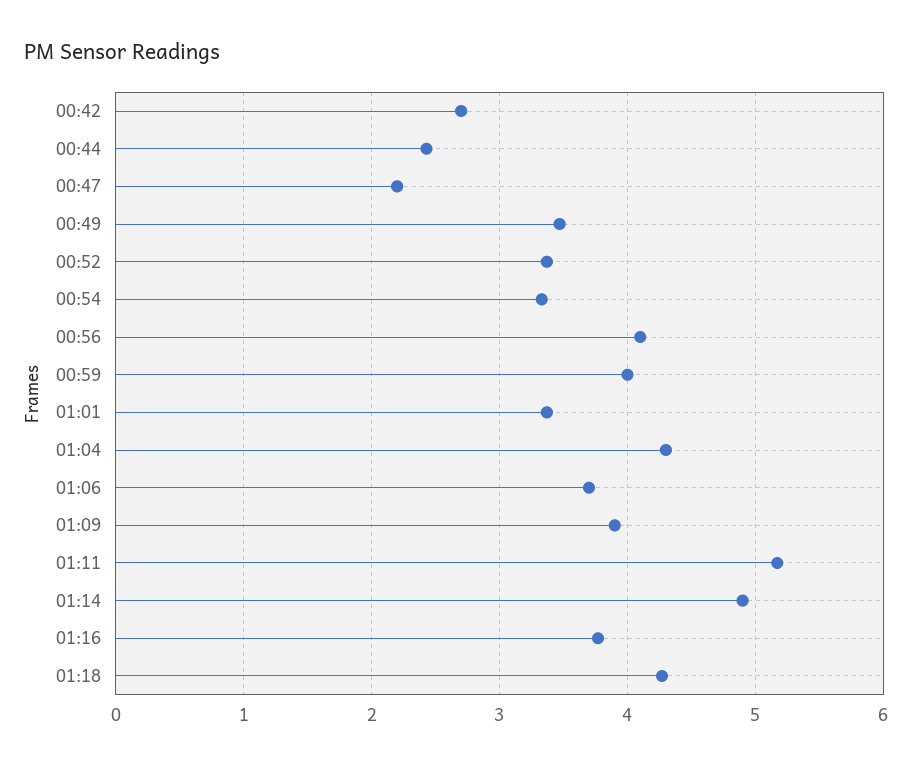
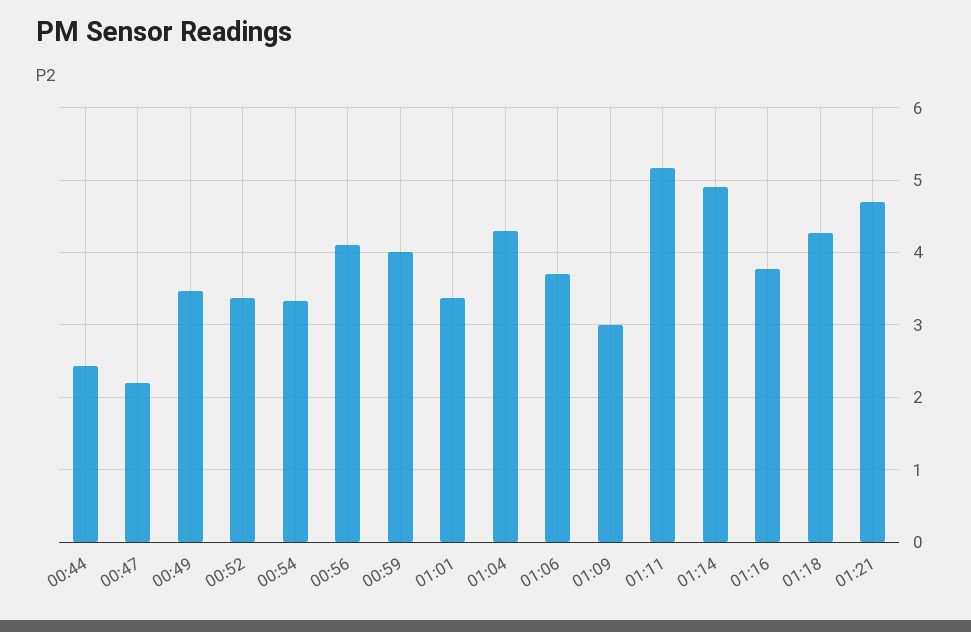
00:42: 2.7 -> none
01:09: 3.9 -> 3
01:21: none -> 4.7

